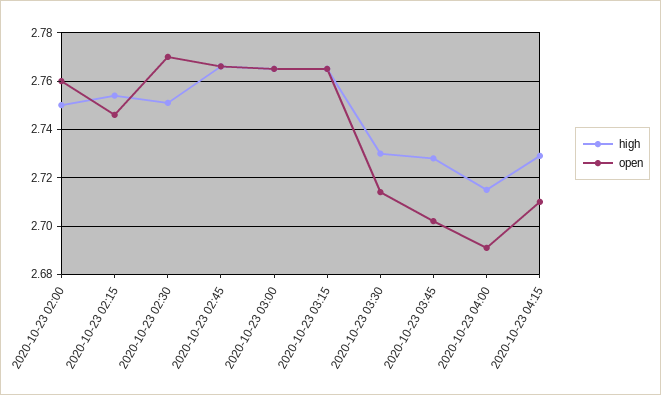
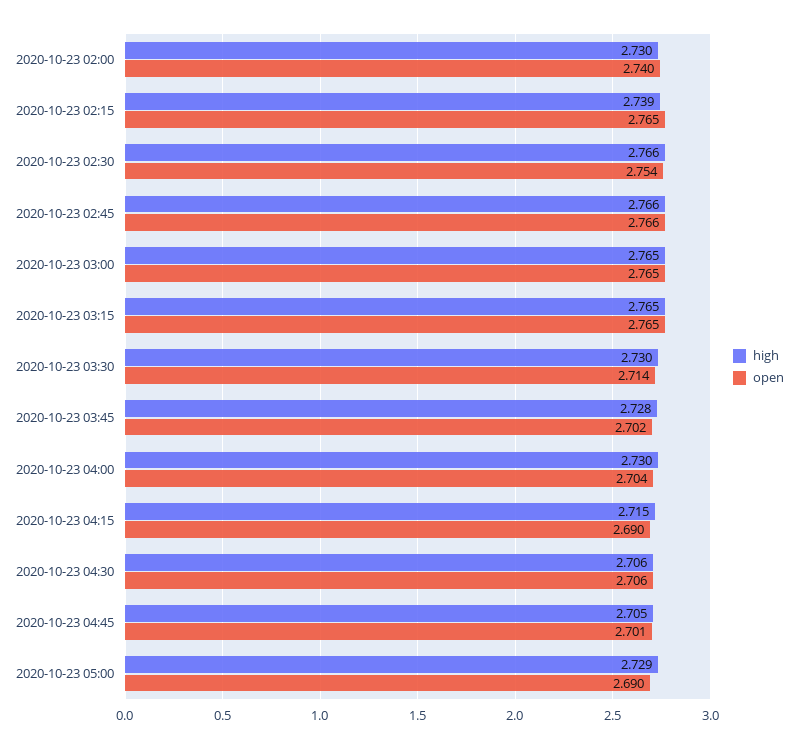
high, 2020-10-23 02:00: 2.75 -> 2.73
open, 2020-10-23 02:00: 2.76 -> 2.74
high, 2020-10-23 02:15: 2.755 -> 2.739
open, 2020-10-23 02:15: 2.745 -> 2.765
high, 2020-10-23 02:30: 2.75 -> 2.766
open, 2020-10-23 02:30: 2.77 -> 2.754
high, 2020-10-23 04:00: 2.715 -> 2.73
open, 2020-10-23 04:00: 2.69 -> 2.704
high, 2020-10-23 04:15: 2.73 -> 2.715
open, 2020-10-23 04:15: 2.71 -> 2.69
high, 2020-10-23 04:30: none -> 2.706
open, 2020-10-23 04:30: none -> 2.706
high, 2020-10-23 04:45: none -> 2.705
open, 2020-10-23 04:45: none -> 2.701
high, 2020-10-23 05:00: none -> 2.729
open, 2020-10-23 05:00: none -> 2.69

